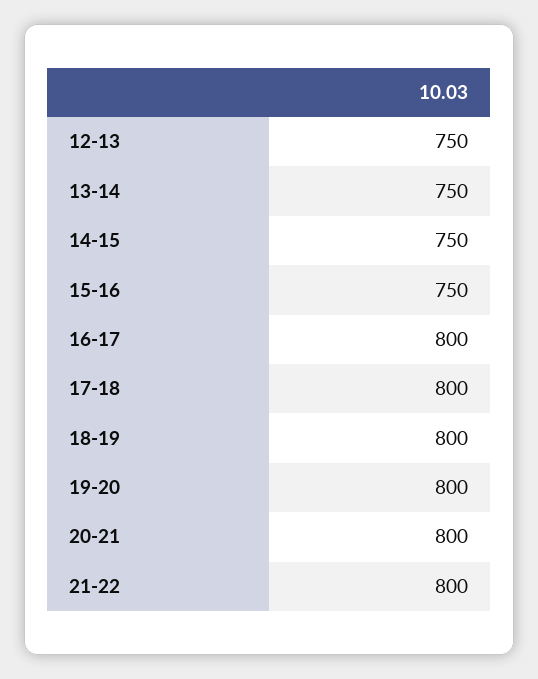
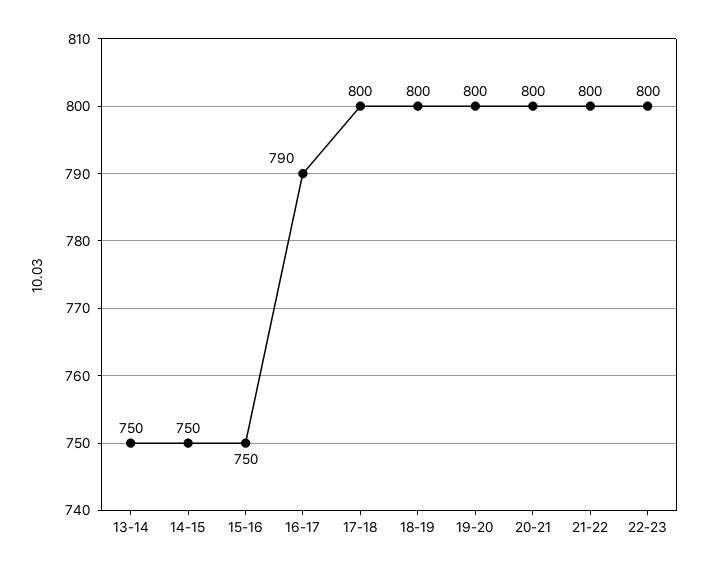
12-13: 750 -> none
16-17: 800 -> 790
22-23: none -> 800

